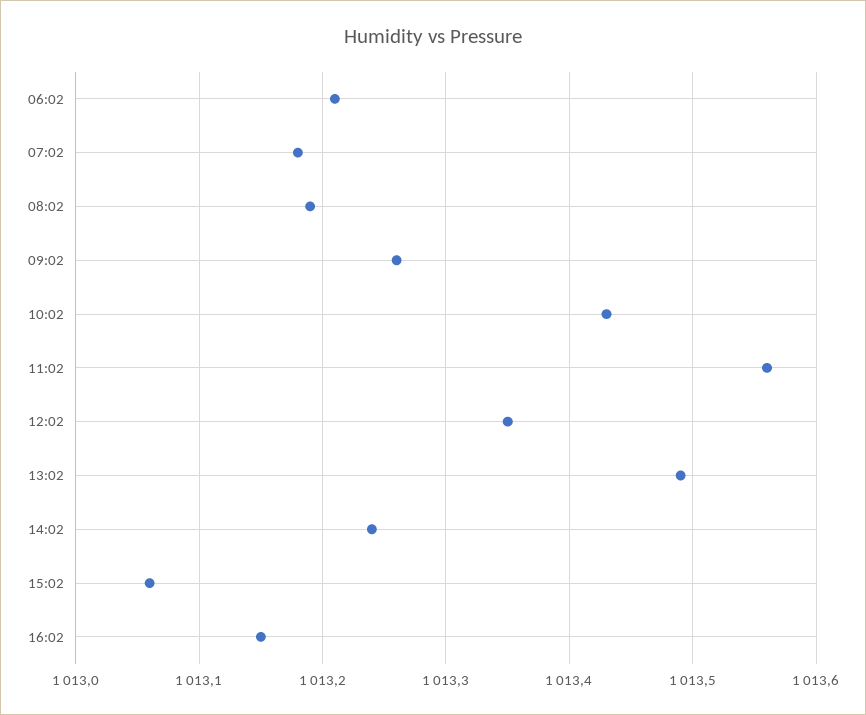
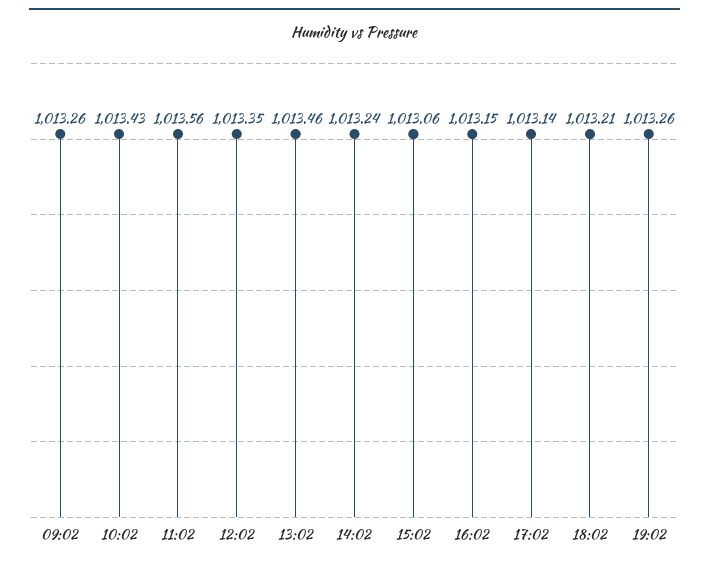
06:02: 1013.21 -> none
07:02: 1013.18 -> none
08:02: 1013.19 -> none
13:02: 1013.49 -> 1013.46
17:02: none -> 1013.14
18:02: none -> 1013.21
19:02: none -> 1013.26

